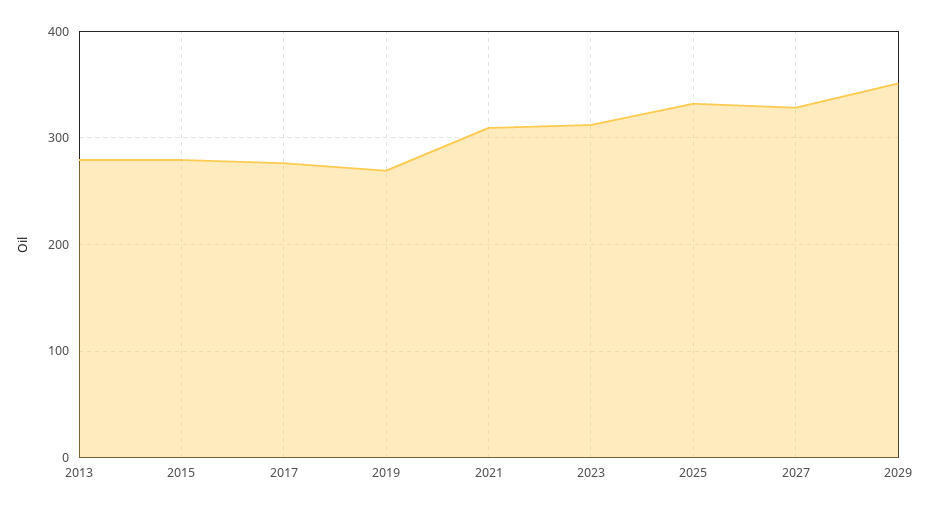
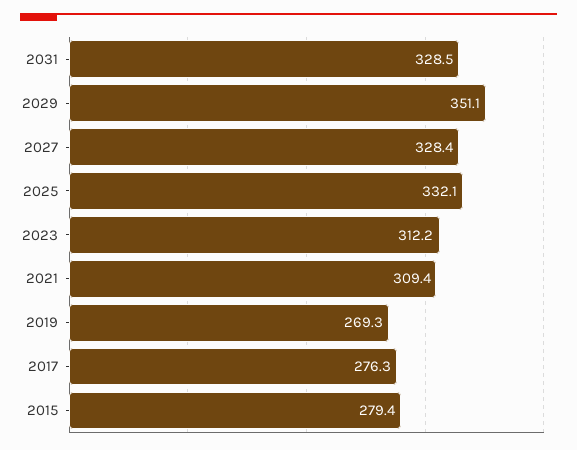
2013: 280 -> none
2031: none -> 328.5

